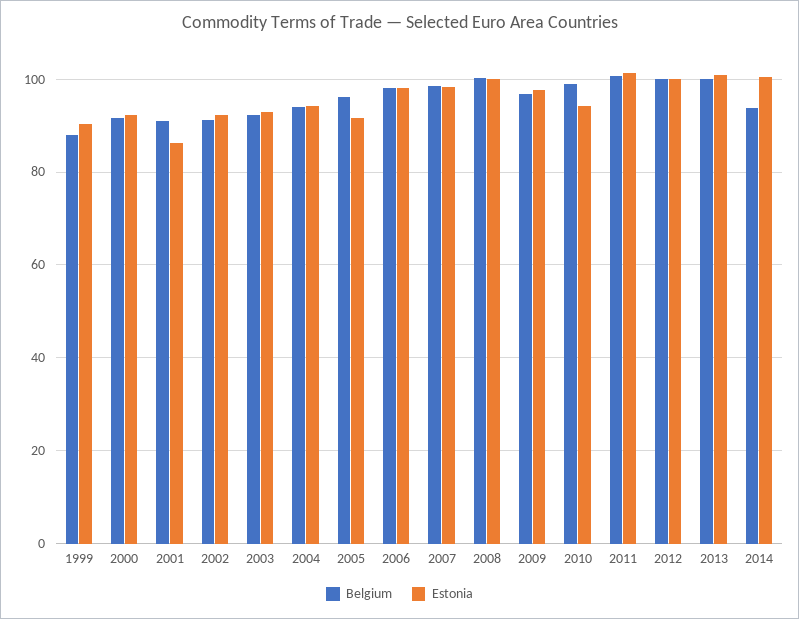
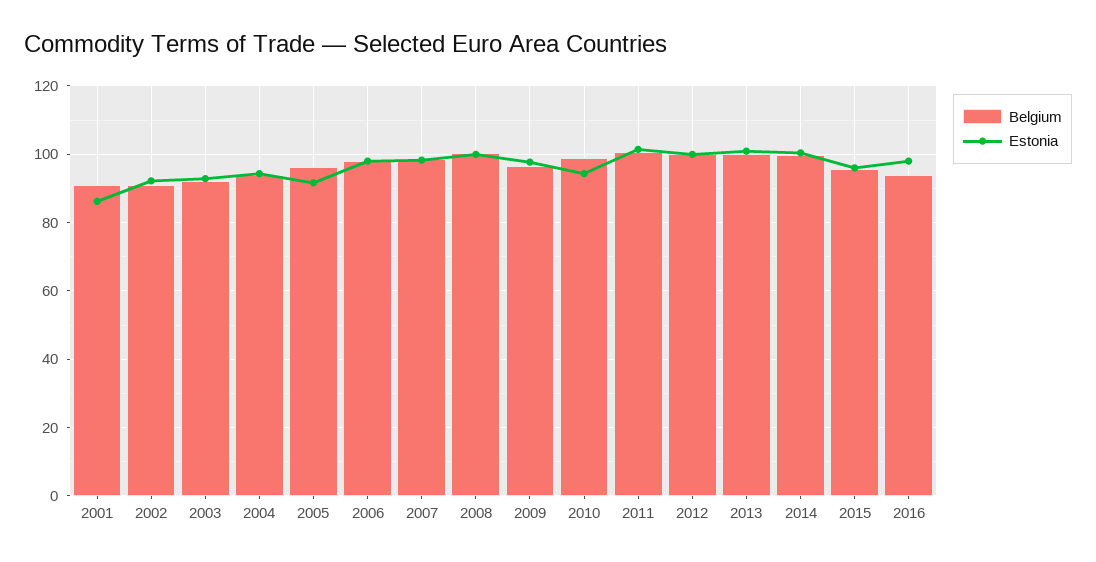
Belgium, 1999: 88 -> none
Estonia, 1999: 90 -> none
Belgium, 2000: 92 -> none
Estonia, 2000: 92 -> none
Belgium, 2014: 94 -> 100
Belgium, 2015: none -> 96
Estonia, 2015: none -> 96
Belgium, 2016: none -> 94
Estonia, 2016: none -> 98

